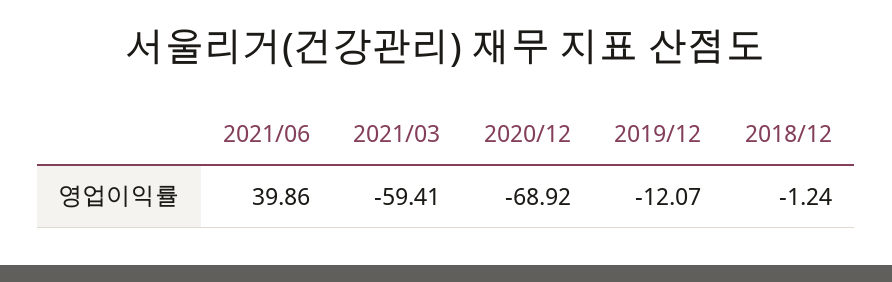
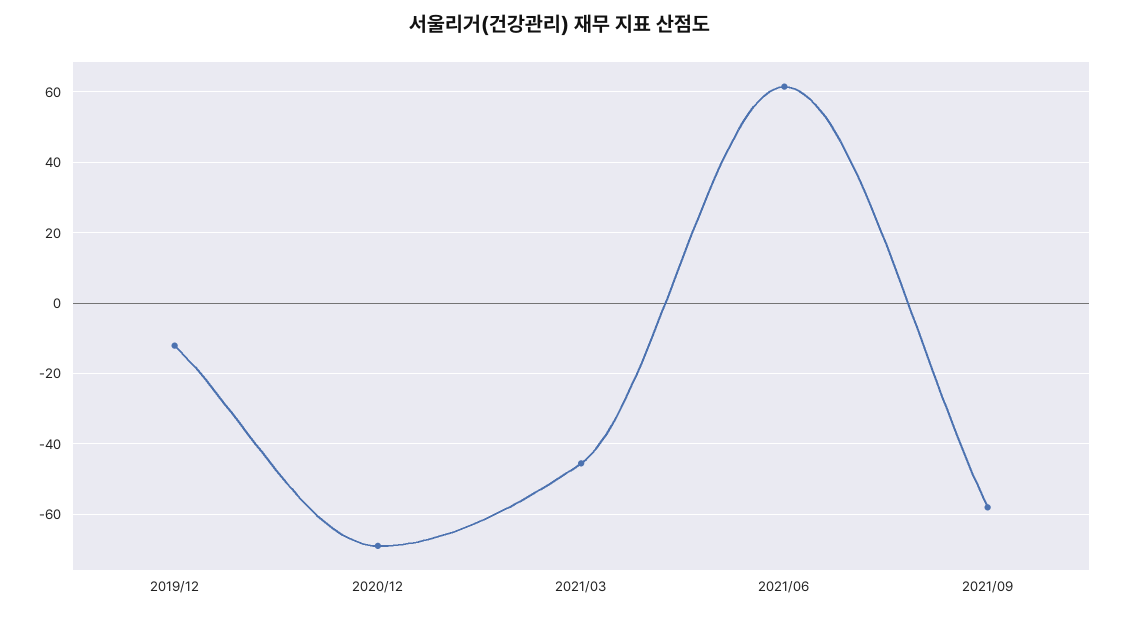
2021/06: 39.86 -> 62
2021/03: -59.41 -> -46
2018/12: -1.24 -> none
2021/09: none -> -58

